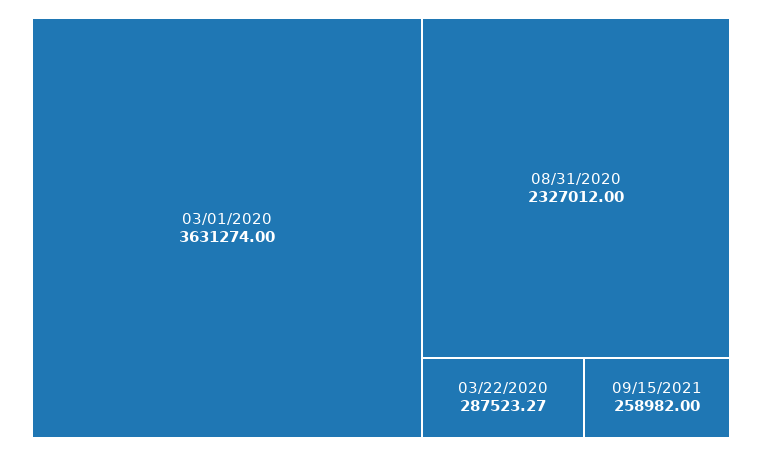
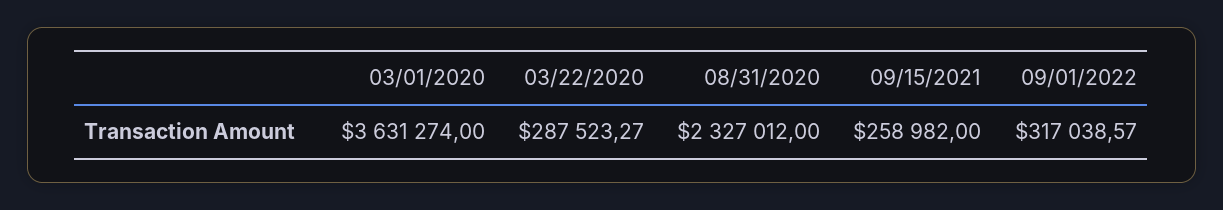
09/01/2022: none -> 317038.57

